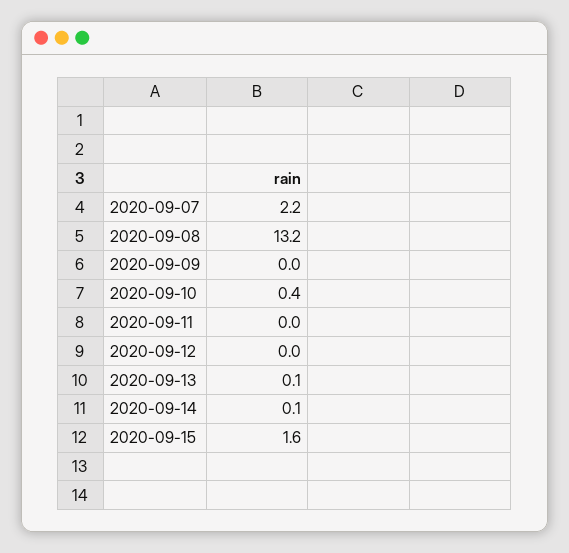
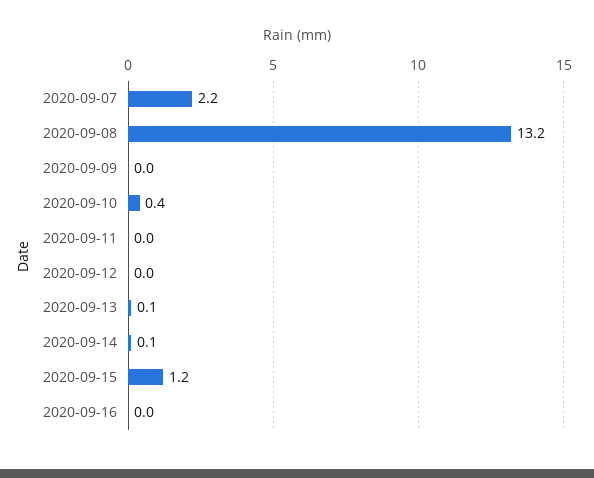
2020-09-15: 1.6 -> 1.2
2020-09-16: none -> 0

